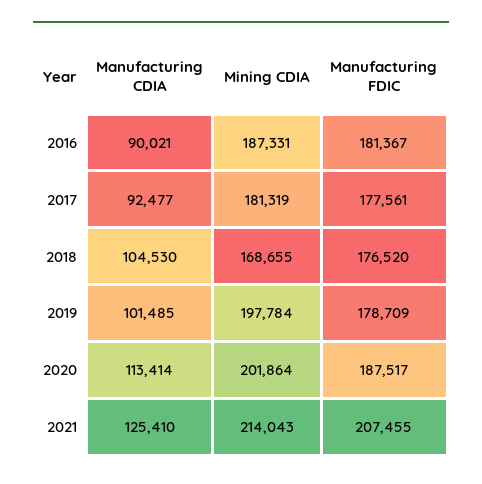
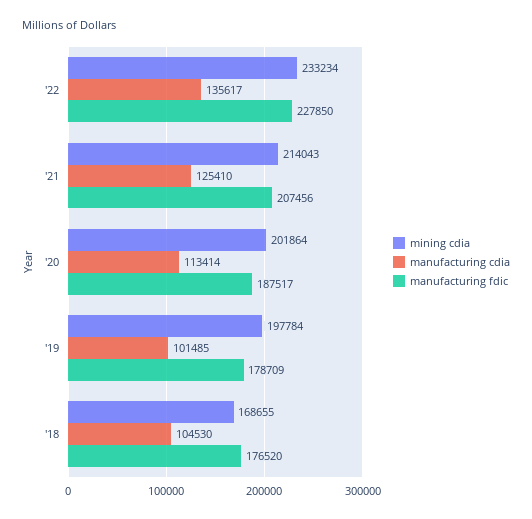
Manufacturing CDIA, 2016: 90021 -> none
Mining CDIA, 2016: 187331 -> none
Manufacturing FDIC, 2016: 181367 -> none
Manufacturing CDIA, 2017: 92477 -> none
Mining CDIA, 2017: 181319 -> none
Manufacturing FDIC, 2017: 177561 -> none
Manufacturing FDIC, 2021: 207455 -> 207456
Mining CDIA, '22: none -> 233234
Manufacturing CDIA, '22: none -> 135617
Manufacturing FDIC, '22: none -> 227850

